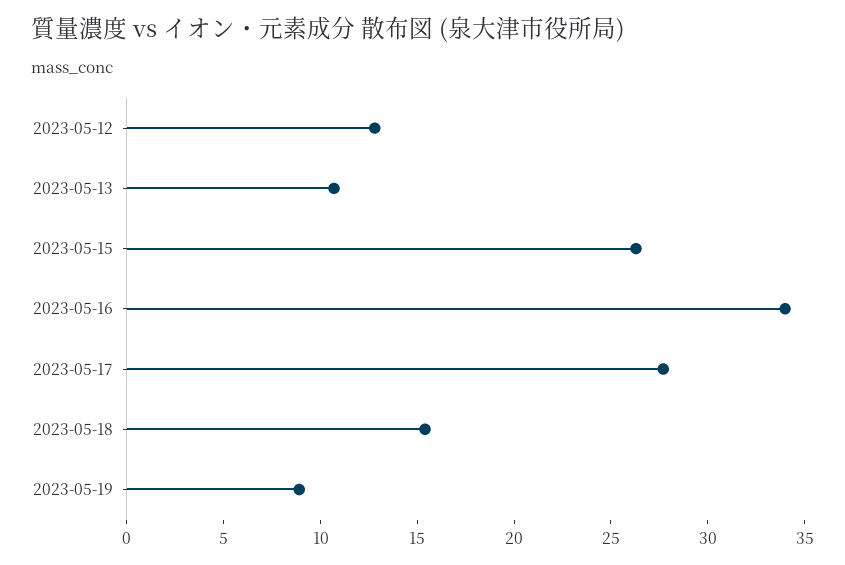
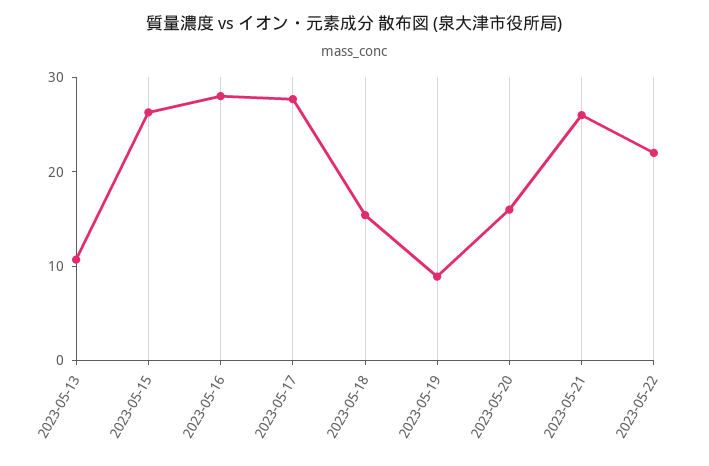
2023-05-12: 13 -> none
2023-05-16: 34 -> 28
2023-05-20: none -> 16
2023-05-21: none -> 26
2023-05-22: none -> 22

